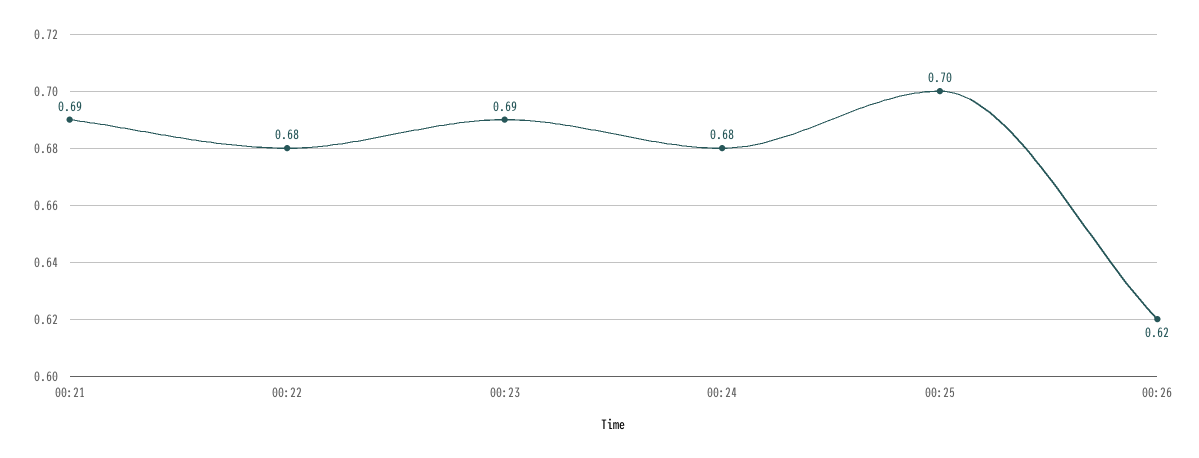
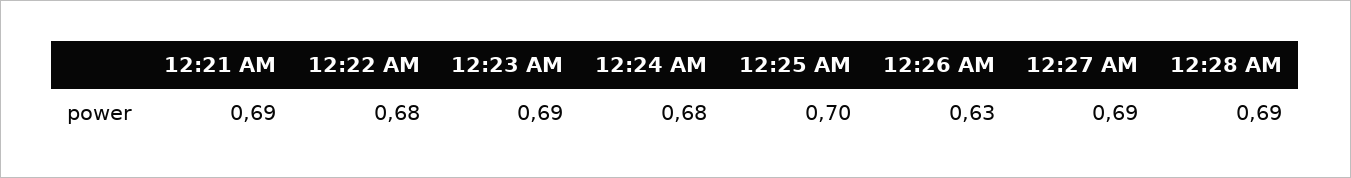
00:26: 0.62 -> 0.63
12:27 AM: none -> 0.69
12:28 AM: none -> 0.69

